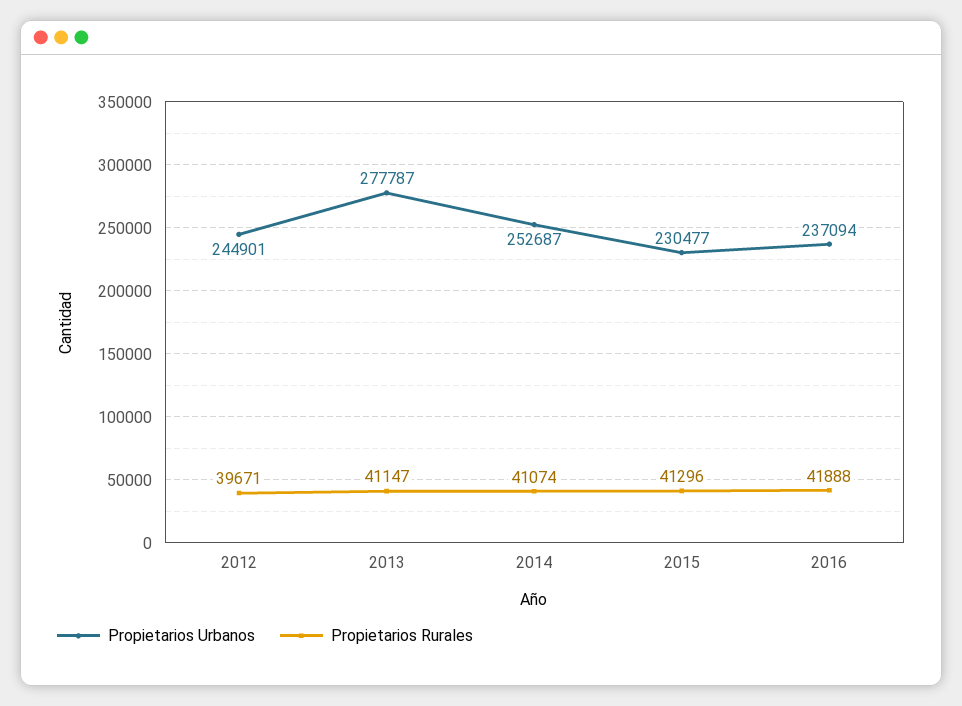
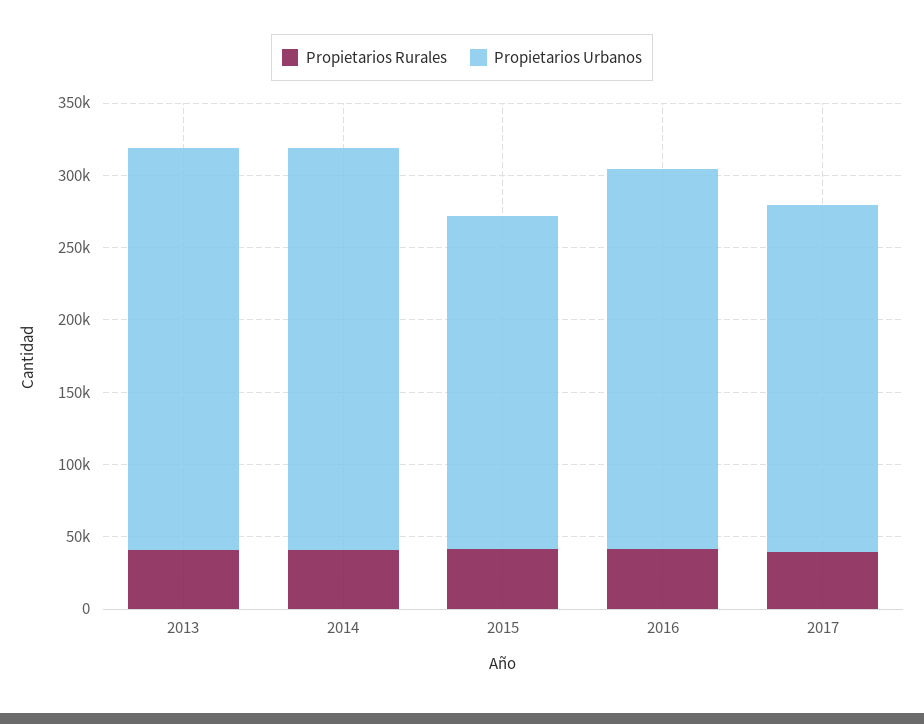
Propietarios Urbanos, 2012: 244901 -> none
Propietarios Rurales, 2012: 39671 -> none
Propietarios Urbanos, 2014: 252687 -> 280000
Propietarios Urbanos, 2016: 237094 -> 260000
Propietarios Rurales, 2017: none -> 40000
Propietarios Urbanos, 2017: none -> 240000

